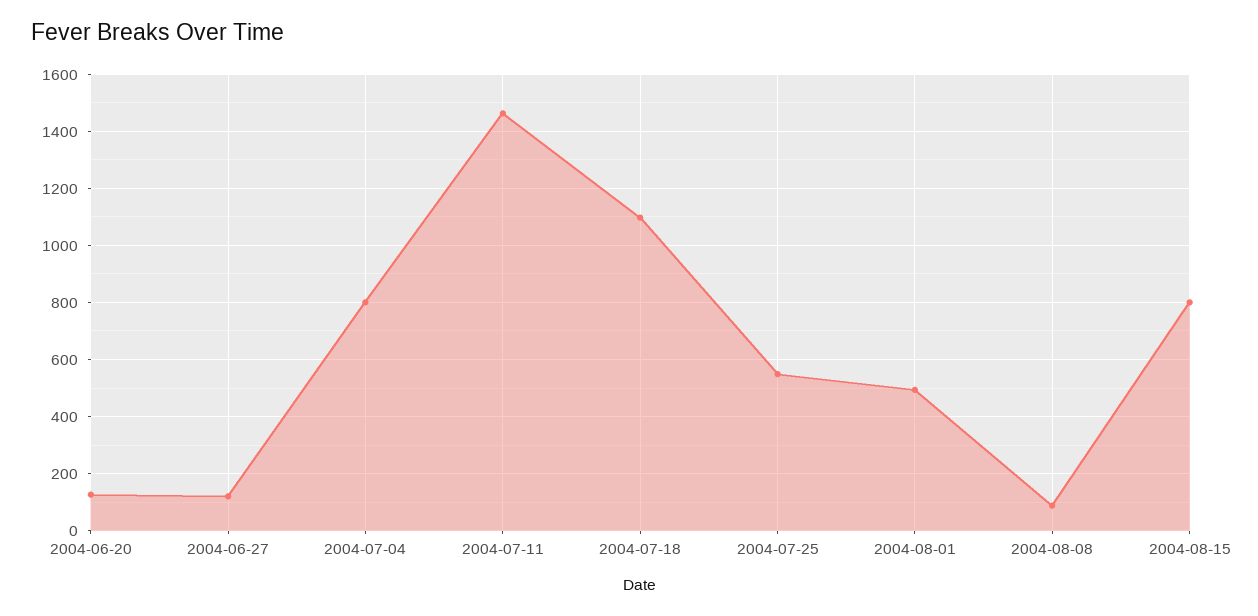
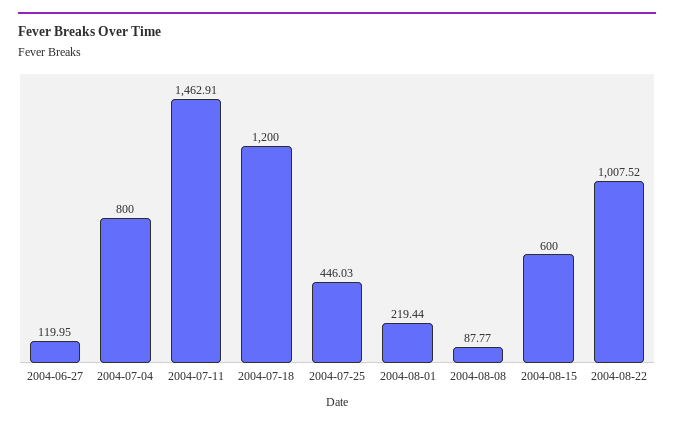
2004-06-20: 125 -> none
2004-07-18: 1100 -> 1200
2004-07-25: 550 -> 446.03
2004-08-01: 500 -> 219.44
2004-08-15: 800 -> 600
2004-08-22: none -> 1007.52

